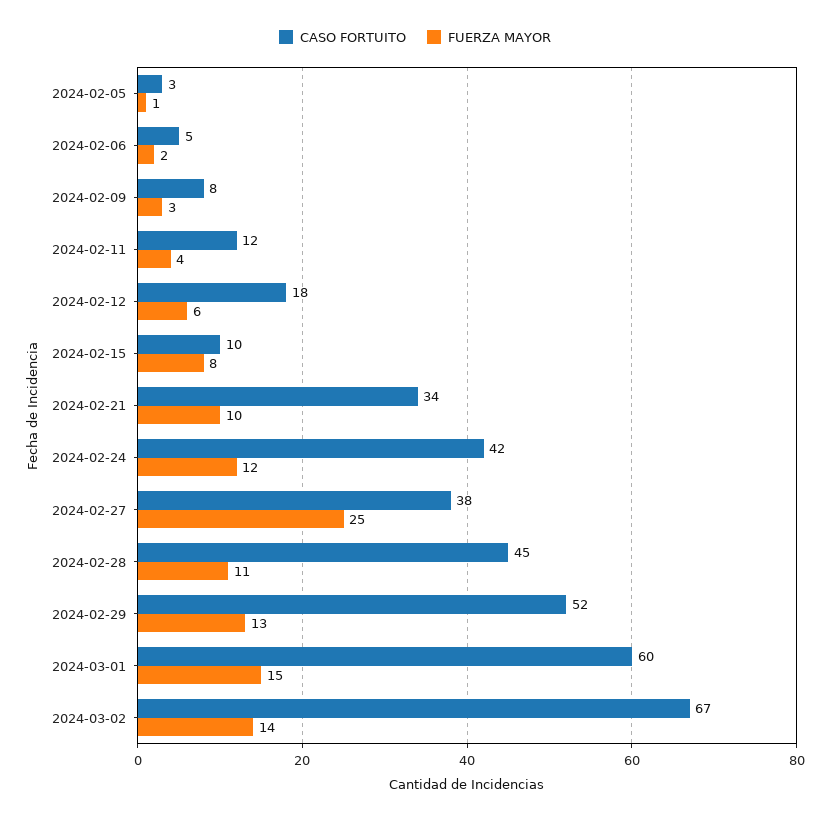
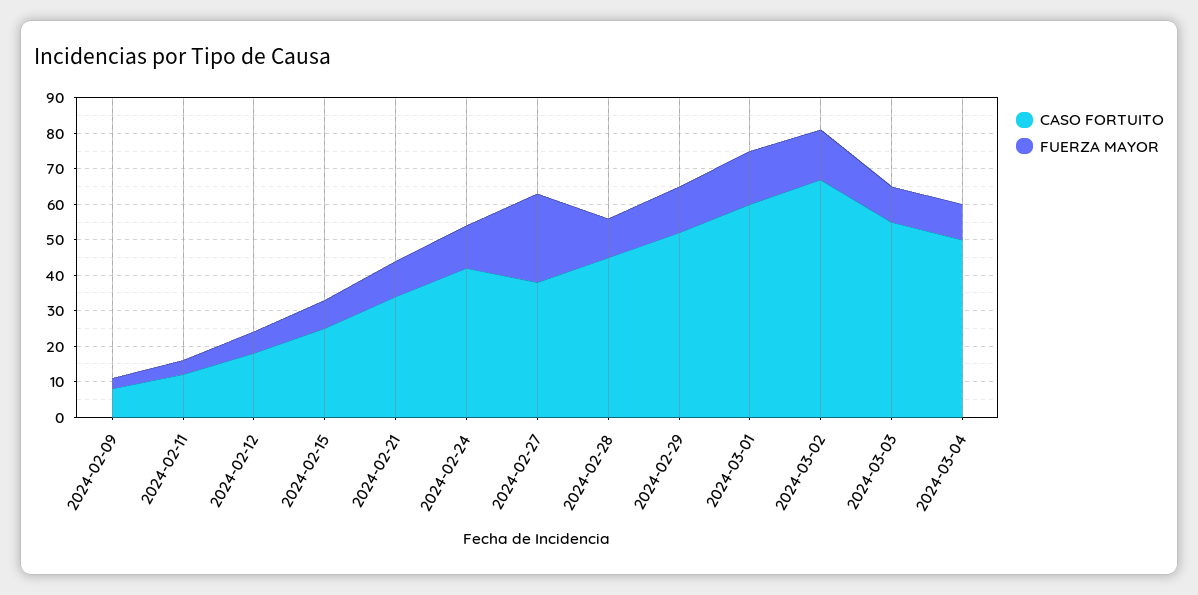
CASO FORTUITO, 2024-02-05: 3 -> none
FUERZA MAYOR, 2024-02-05: 1 -> none
CASO FORTUITO, 2024-02-06: 5 -> none
FUERZA MAYOR, 2024-02-06: 2 -> none
CASO FORTUITO, 2024-02-15: 10 -> 25
CASO FORTUITO, 2024-03-03: none -> 55
FUERZA MAYOR, 2024-03-03: none -> 10
CASO FORTUITO, 2024-03-04: none -> 50
FUERZA MAYOR, 2024-03-04: none -> 10

